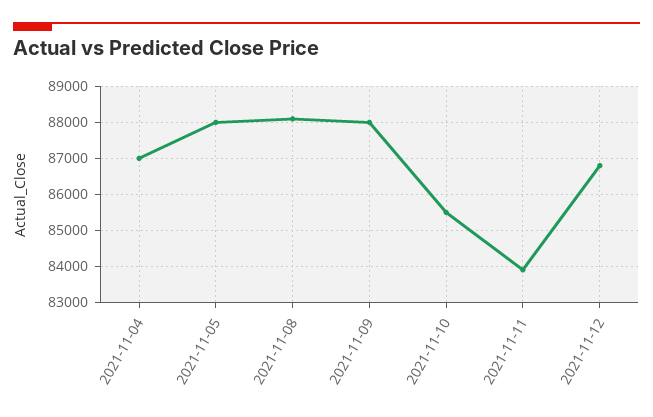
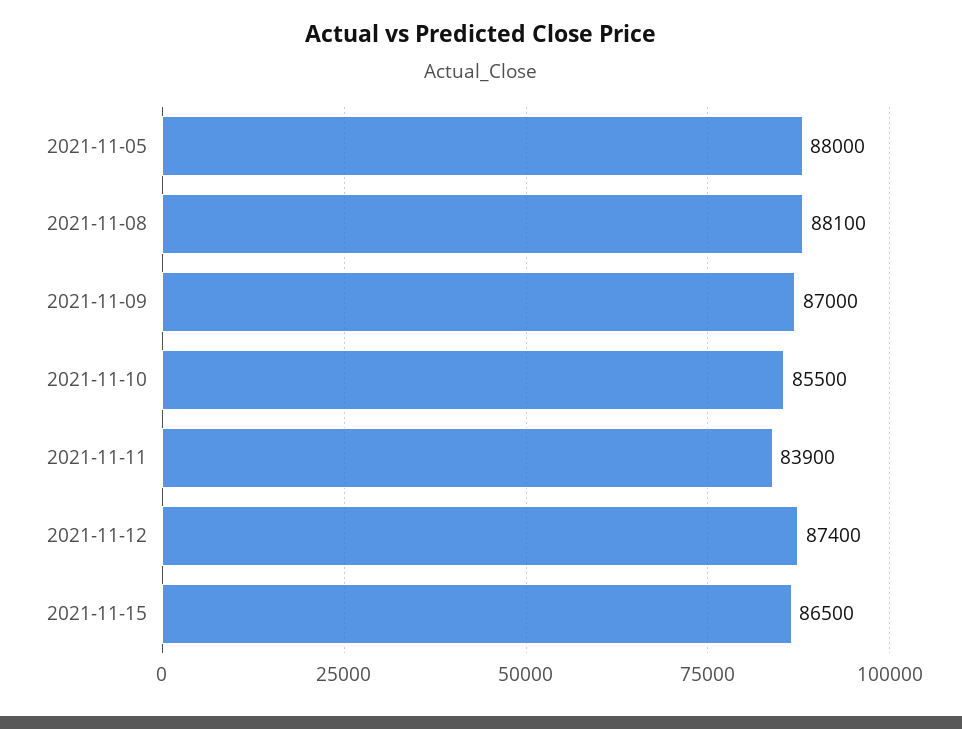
2021-11-04: 87000 -> none
2021-11-09: 88000 -> 87000
2021-11-12: 86800 -> 87400
2021-11-15: none -> 86500

